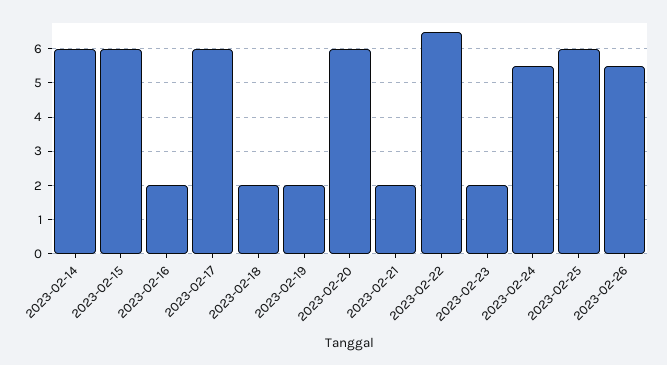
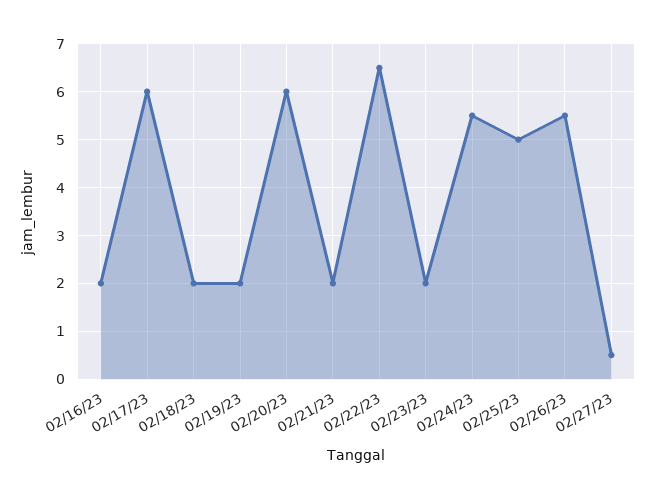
2023-02-14: 6 -> none
2023-02-15: 6 -> none
2023-02-25: 6 -> 5
02/27/23: none -> 0.5

